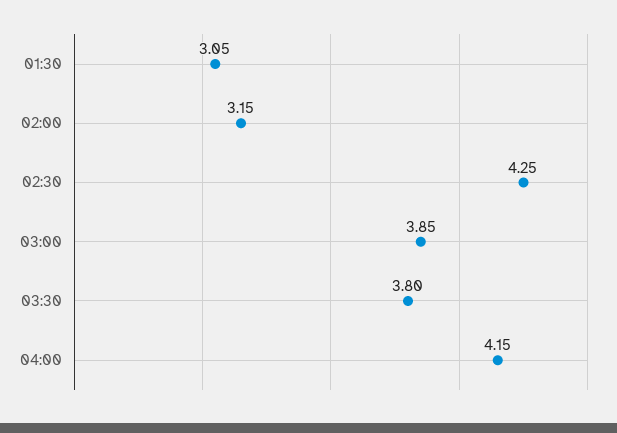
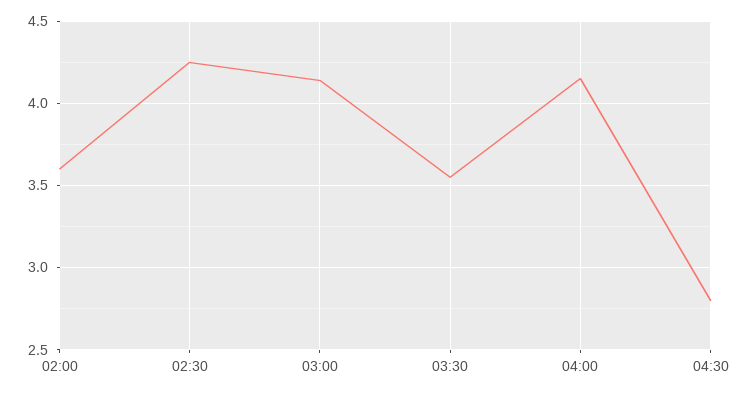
01:30: 3.05 -> none
02:00: 3.15 -> 3.6
03:00: 3.85 -> 4.15
03:30: 3.8 -> 3.55
04:30: none -> 2.8

